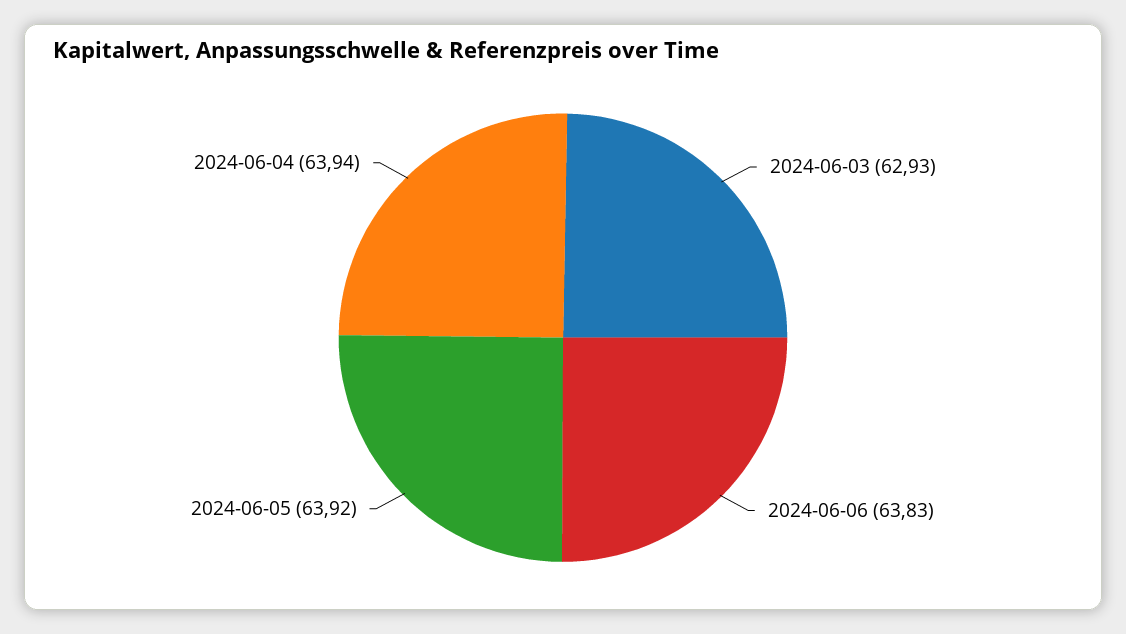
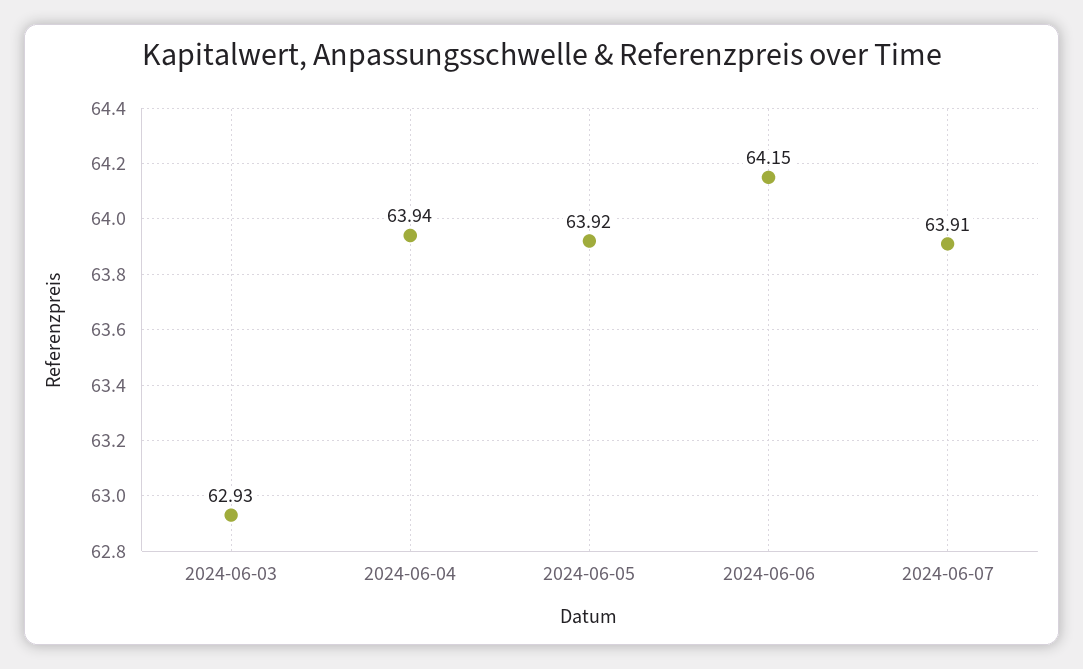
2024-06-06: 63.83 -> 64.15
2024-06-07: none -> 63.91

